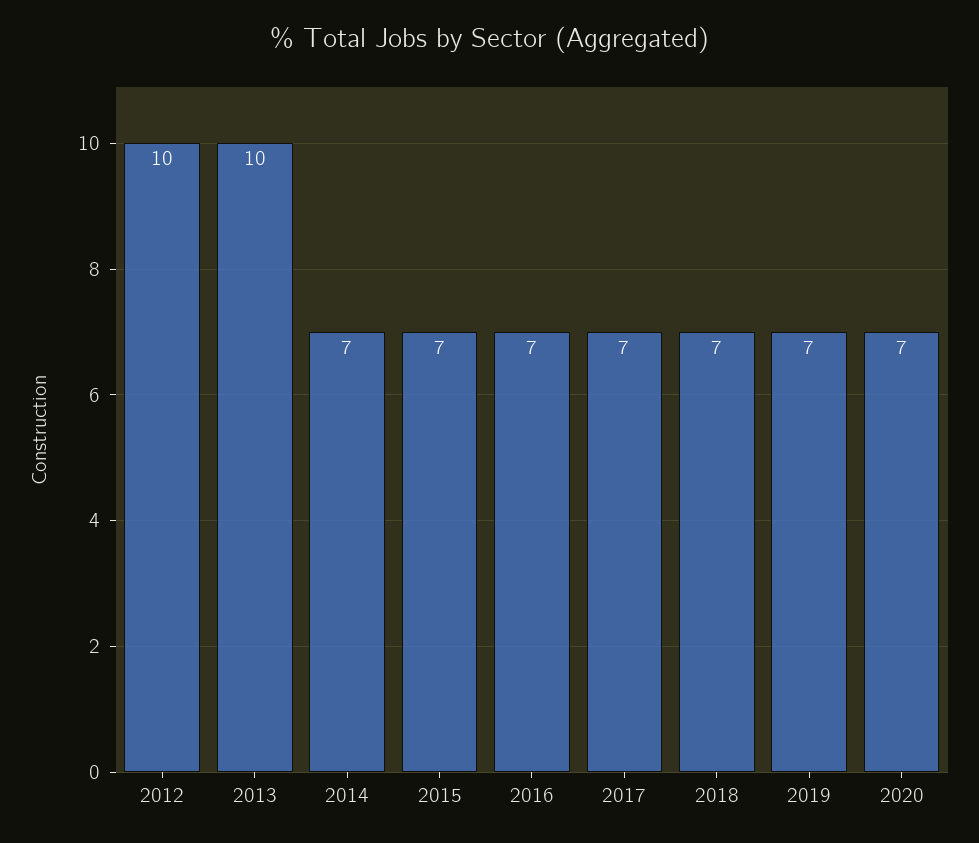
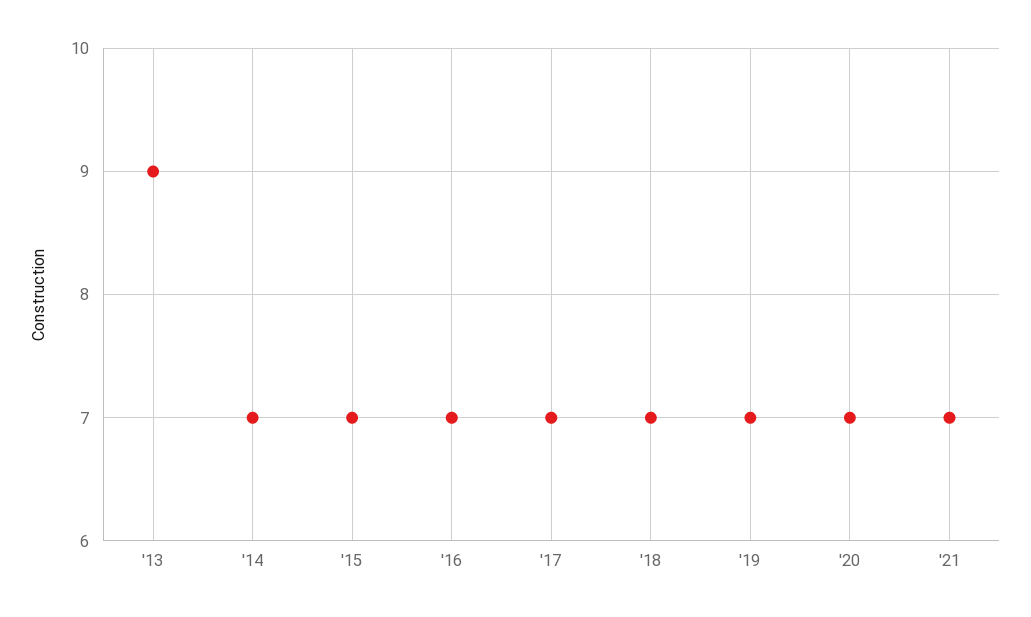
2012: 10 -> none
2013: 10 -> 9
'21: none -> 7

